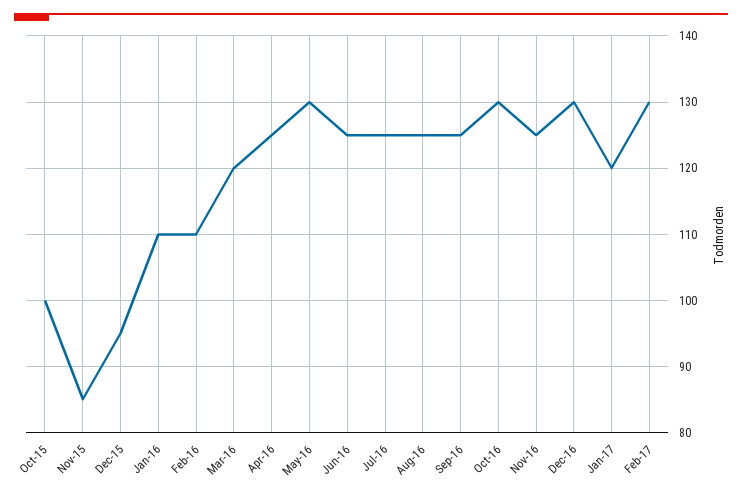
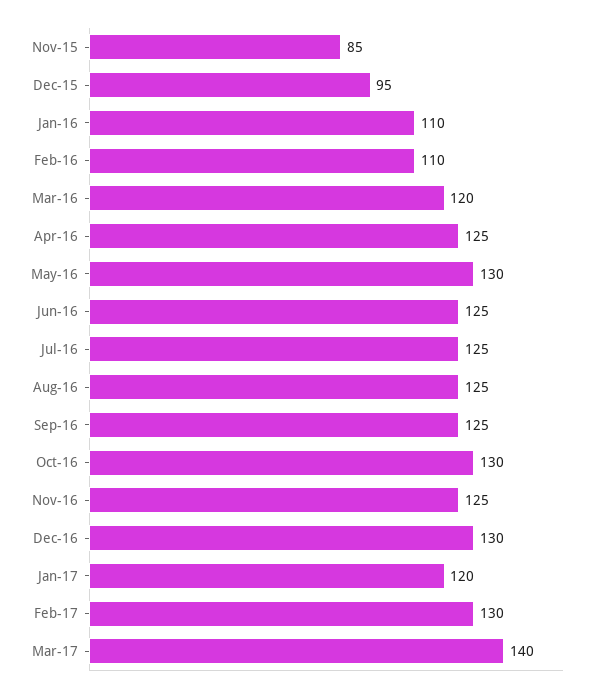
Oct-15: 100 -> none
Mar-17: none -> 140

